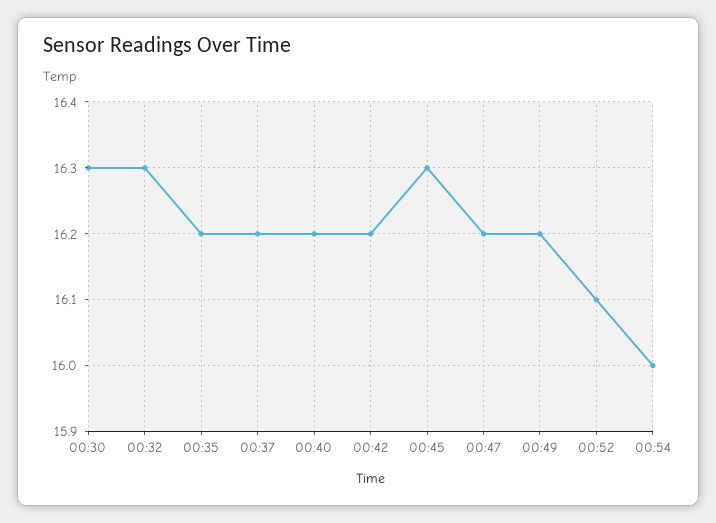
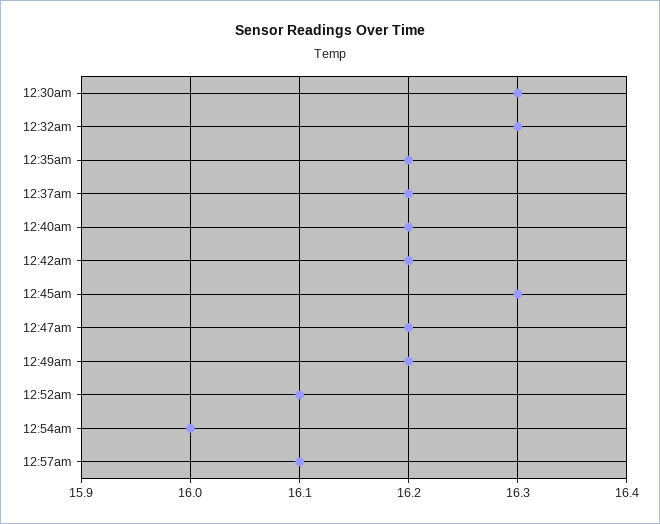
12:57am: none -> 16.1

